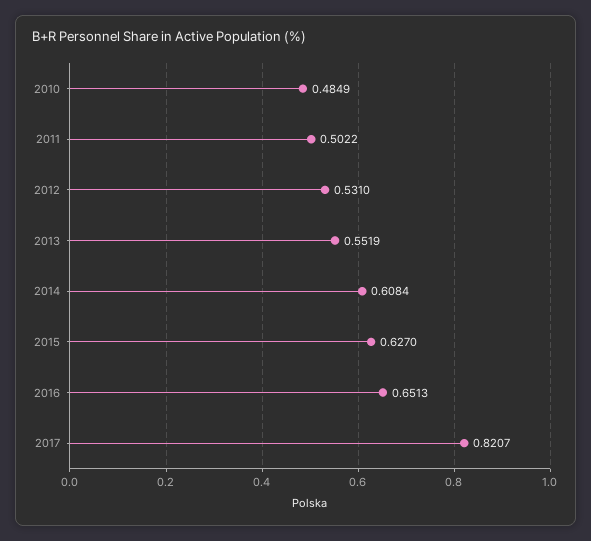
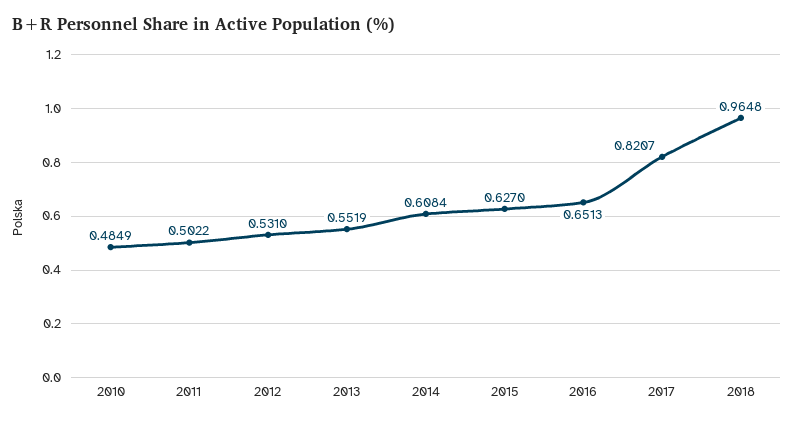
2018: none -> 0.9648

